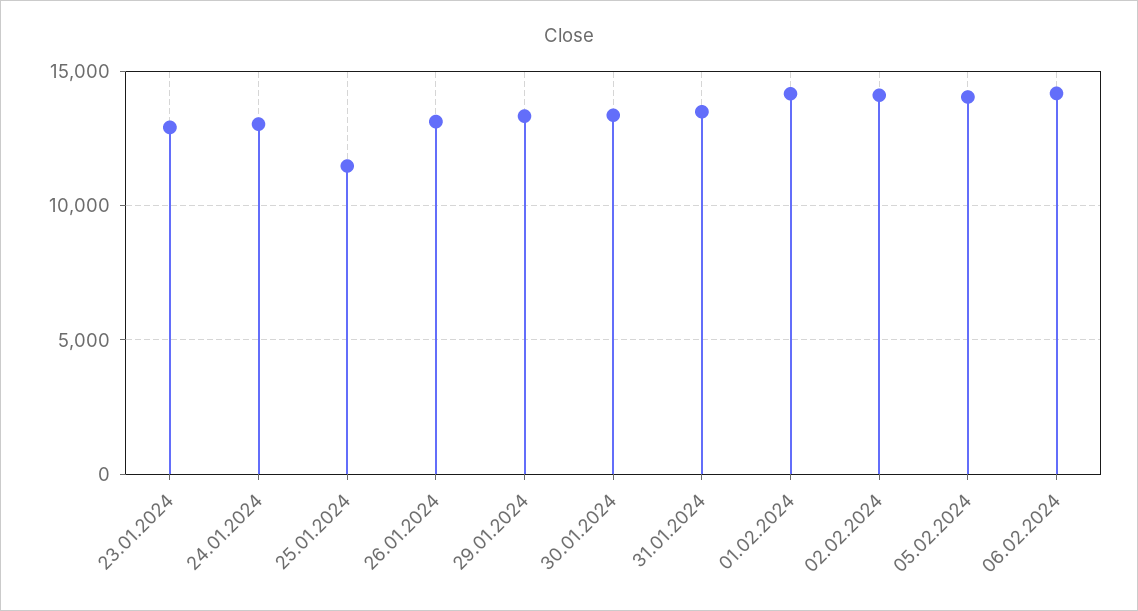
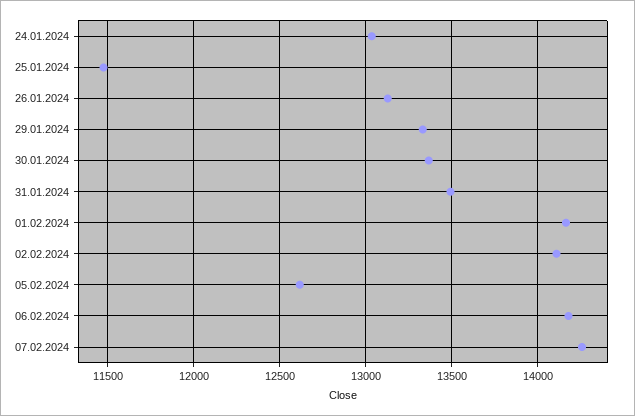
23.01.2024: 13000 -> none
05.02.2024: 14000 -> 12600
07.02.2024: none -> 14250

